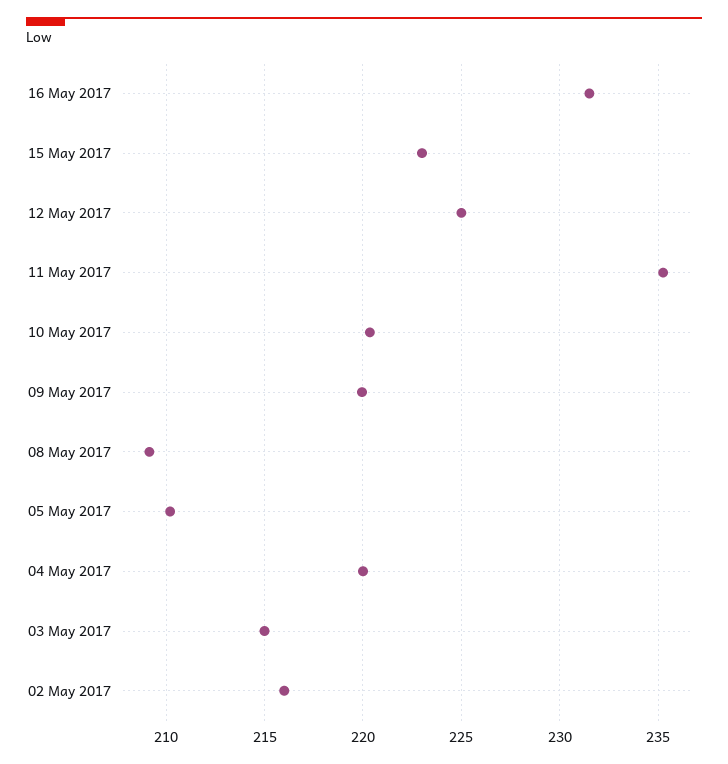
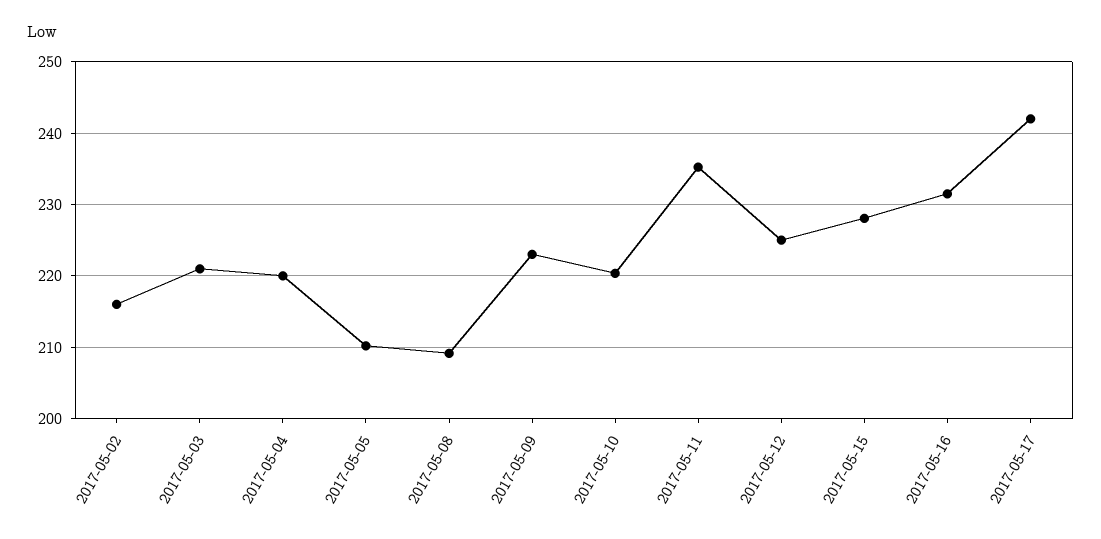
15 May 2017: 223 -> 228
09 May 2017: 220 -> 223
03 May 2017: 215 -> 221
2017-05-17: none -> 242

